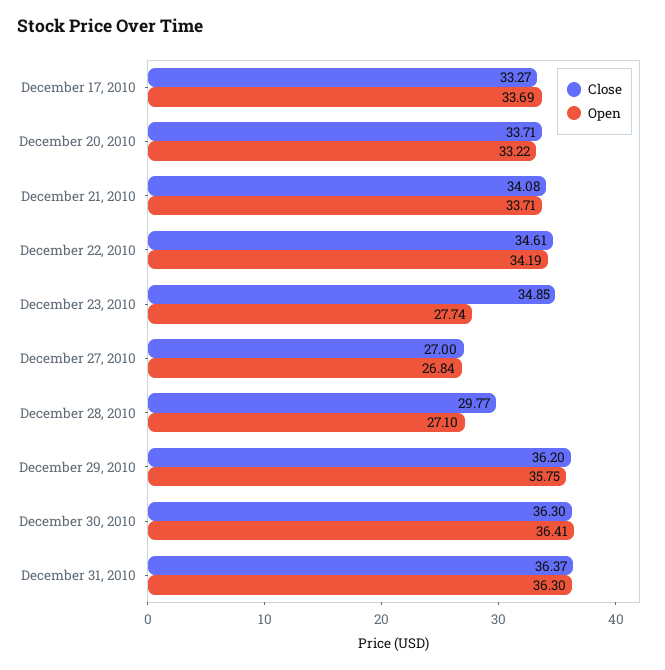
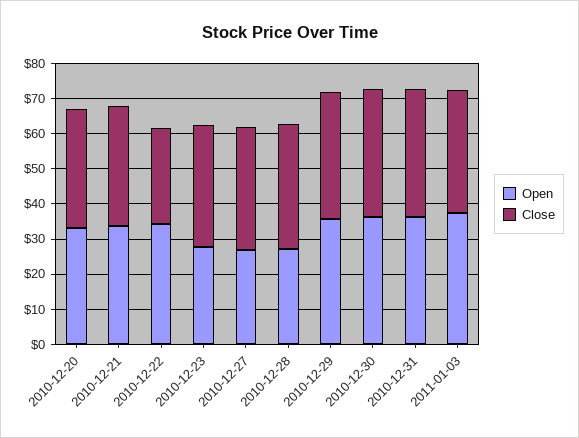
Close, December 17, 2010: 33.27 -> none
Open, December 17, 2010: 33.69 -> none
Close, December 22, 2010: 34.61 -> 27.5
Close, December 27, 2010: 27 -> 35
Close, December 28, 2010: 29.77 -> 35
Open, 2011-01-03: none -> 37.5
Close, 2011-01-03: none -> 35

